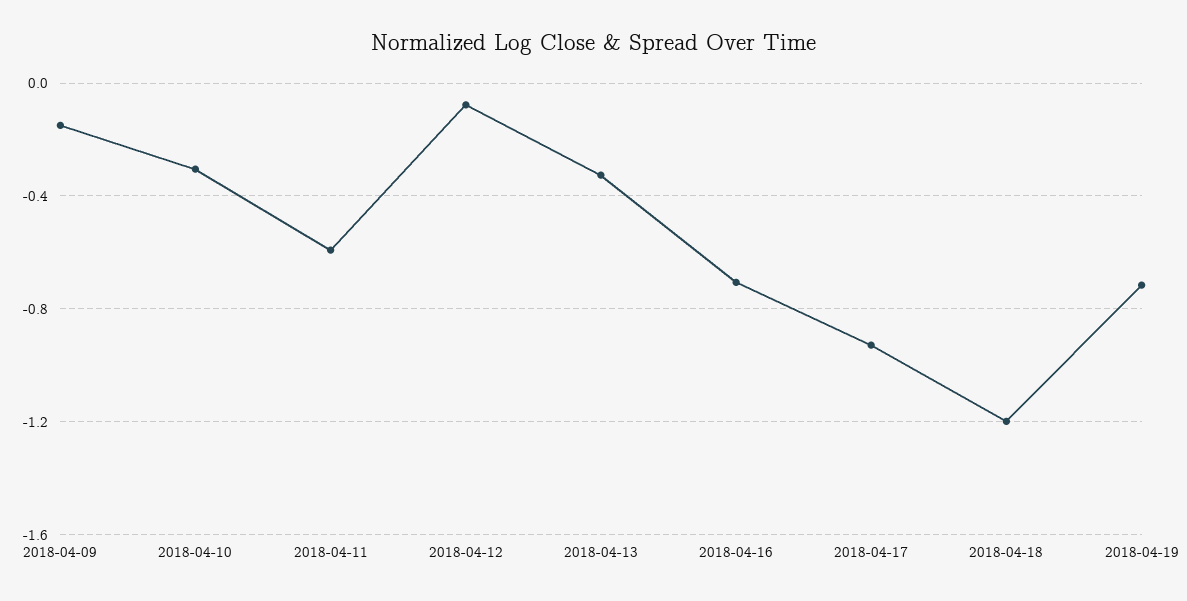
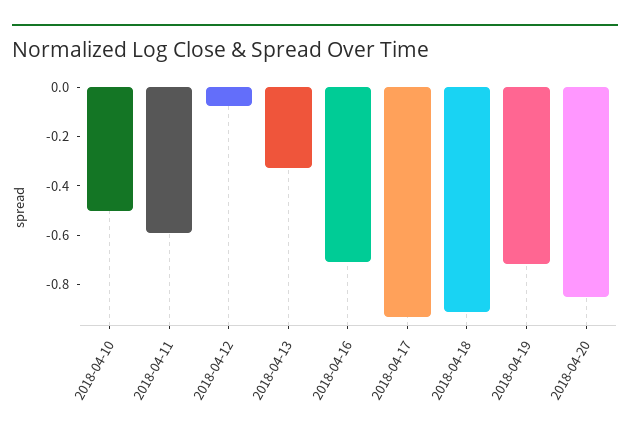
2018-04-09: -0.15 -> none
2018-04-10: -0.3 -> -0.5
2018-04-18: -1.2 -> -0.9
2018-04-20: none -> -0.85

